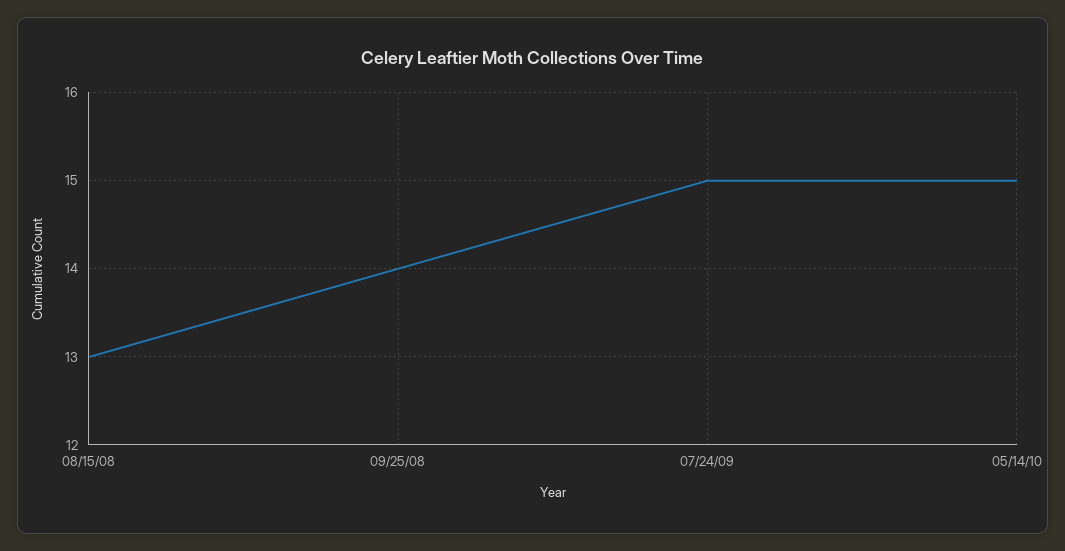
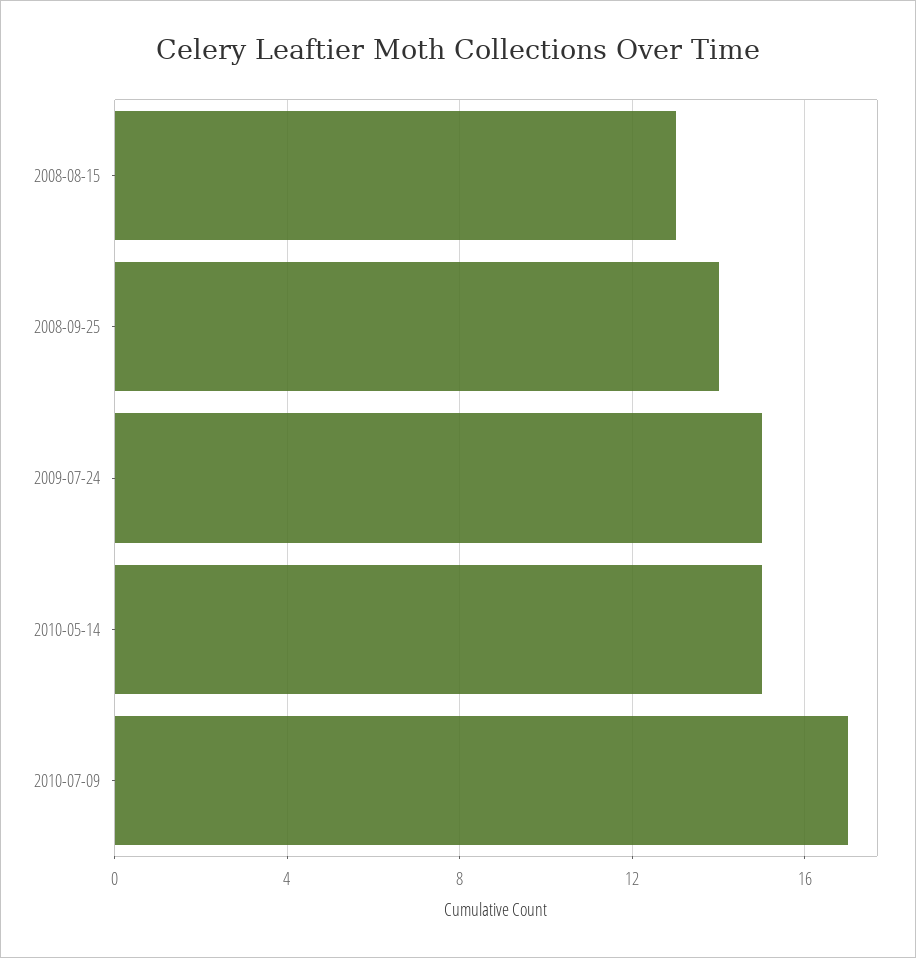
2010-07-09: none -> 17

